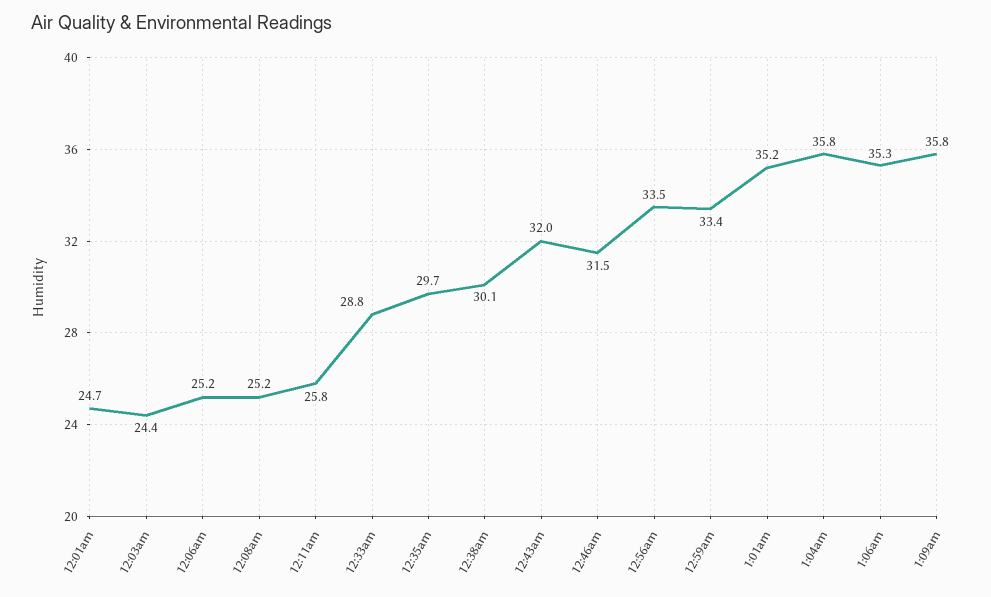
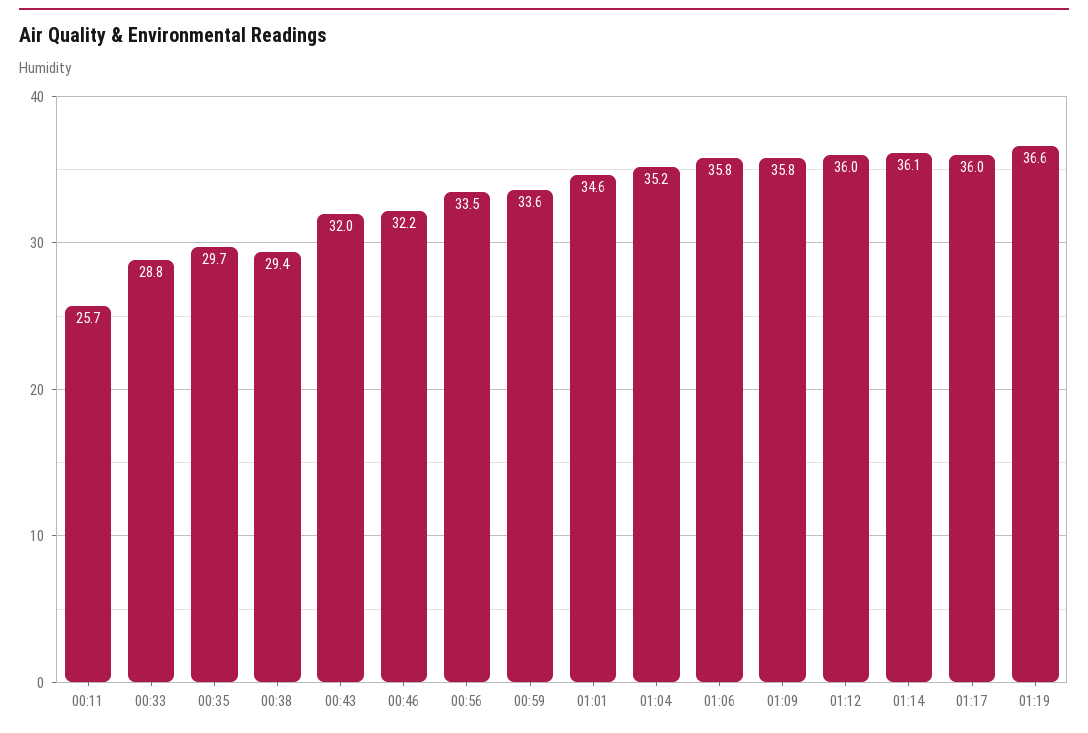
12:01am: 24.7 -> none
12:03am: 24.4 -> none
12:06am: 25.2 -> none
12:08am: 25.2 -> none
12:11am: 25.8 -> 25.7
12:38am: 30.1 -> 29.4
12:46am: 31.5 -> 32.2
12:59am: 33.4 -> 33.6
1:01am: 35.2 -> 34.6
1:04am: 35.8 -> 35.2
1:06am: 35.3 -> 35.8
01:12: none -> 36
01:14: none -> 36.1
01:17: none -> 36
01:19: none -> 36.6

